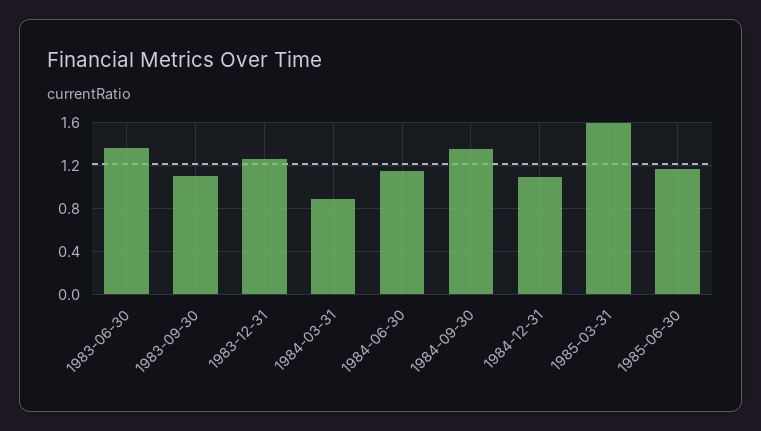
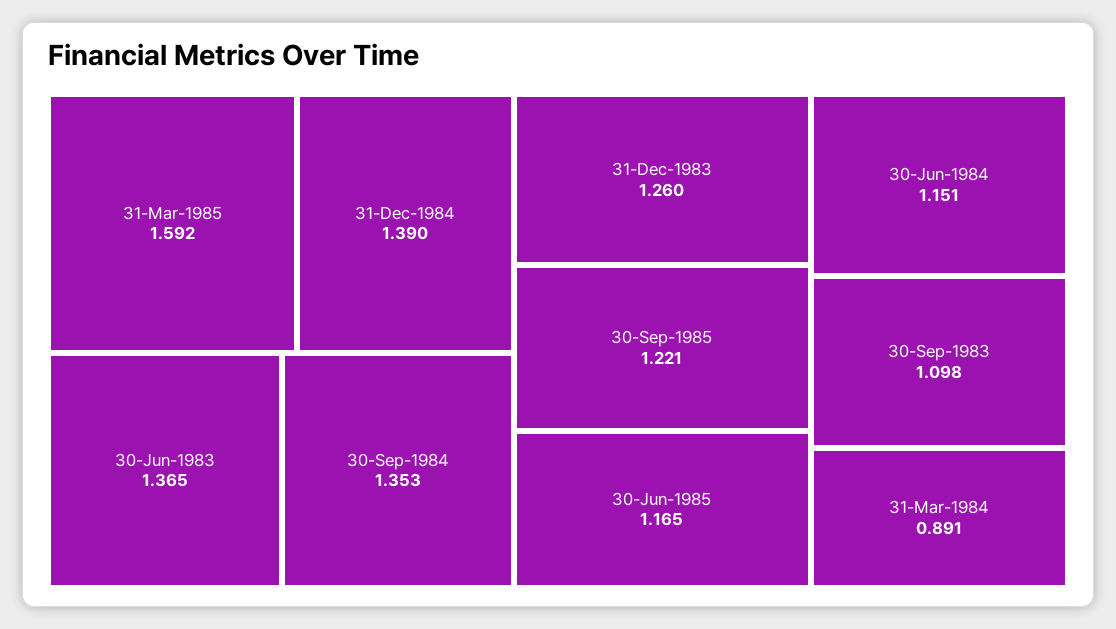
1984-12-31: 1.1 -> 1.39
30-Sep-1985: none -> 1.221

